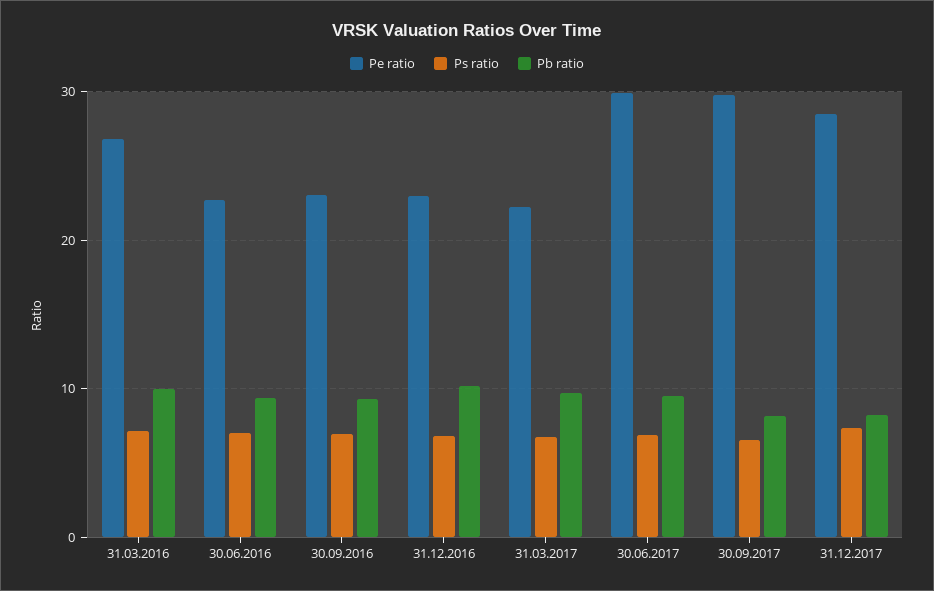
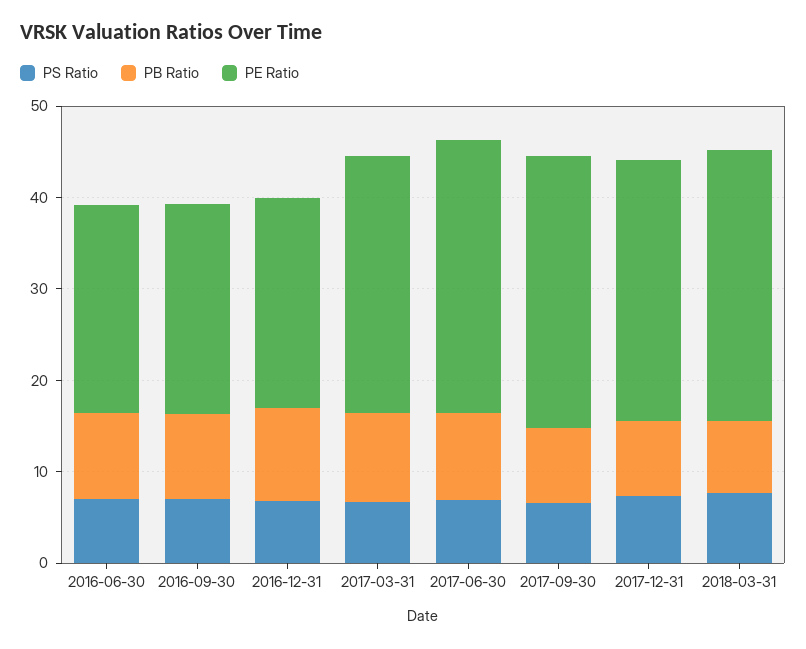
Pe ratio, 31.03.2016: 27 -> none
Ps ratio, 31.03.2016: 7 -> none
Pb ratio, 31.03.2016: 10 -> none
Pe ratio, 31.03.2017: 22 -> 28
Ps ratio, 2018-03-31: none -> 8
Pb ratio, 2018-03-31: none -> 8
Pe ratio, 2018-03-31: none -> 30

